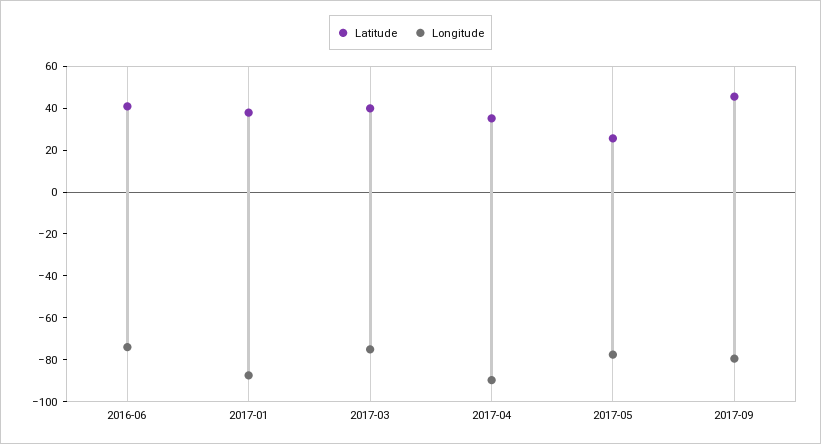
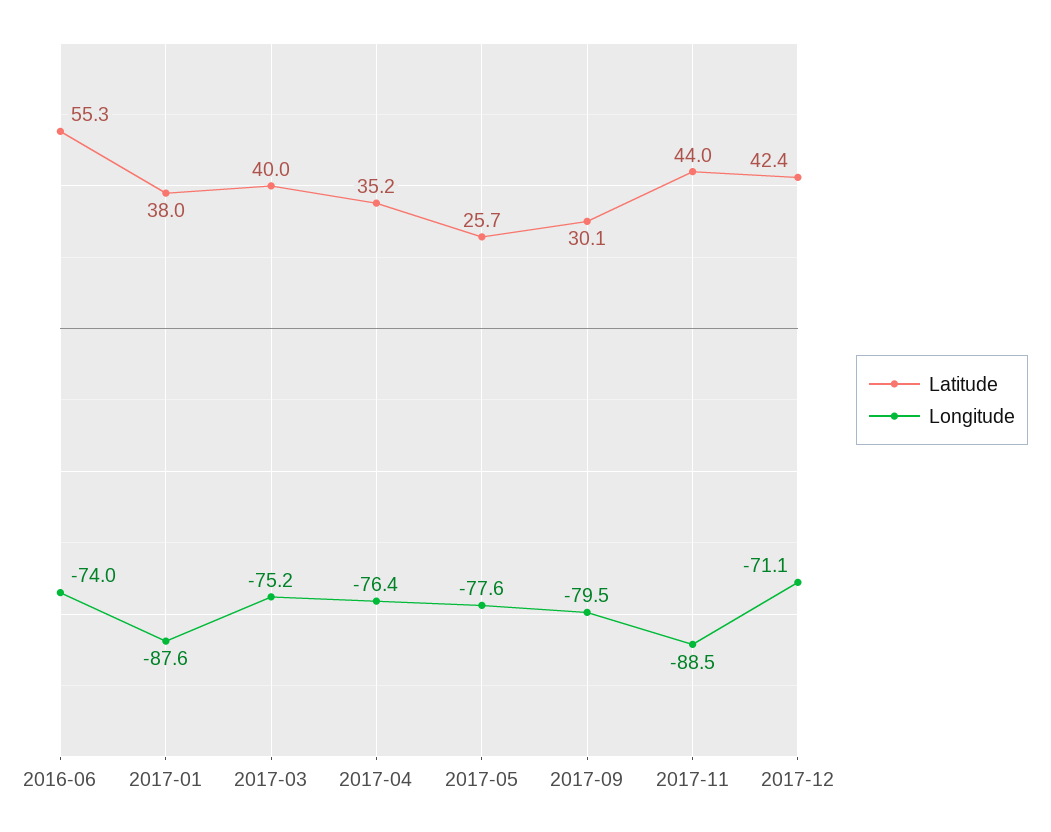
Latitude, 2016-06: 40 -> 55.3
Longitude, 2017-04: -90 -> -76.4
Latitude, 2017-09: 45 -> 30.1
Latitude, 2017-11: none -> 44
Longitude, 2017-11: none -> -88.5
Latitude, 2017-12: none -> 42.4
Longitude, 2017-12: none -> -71.1

